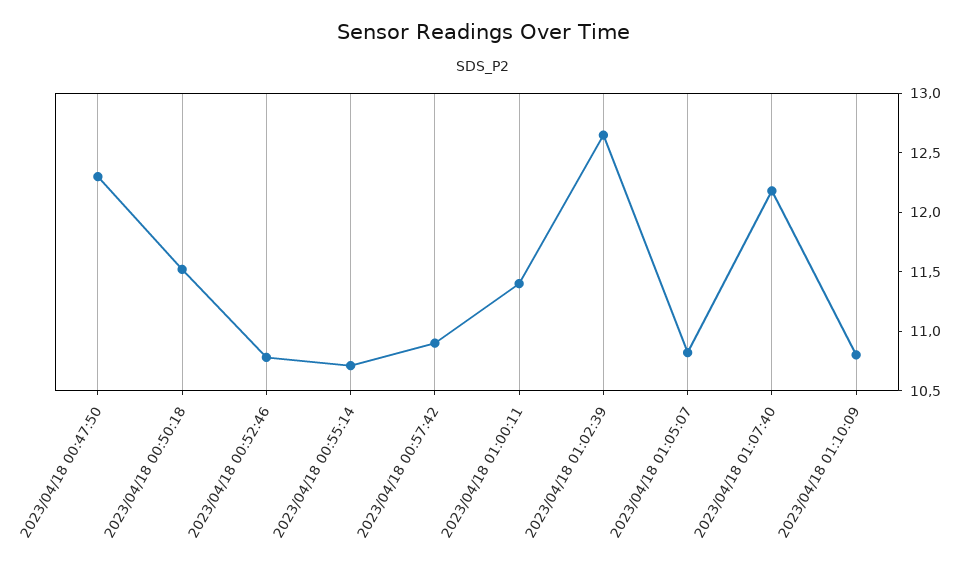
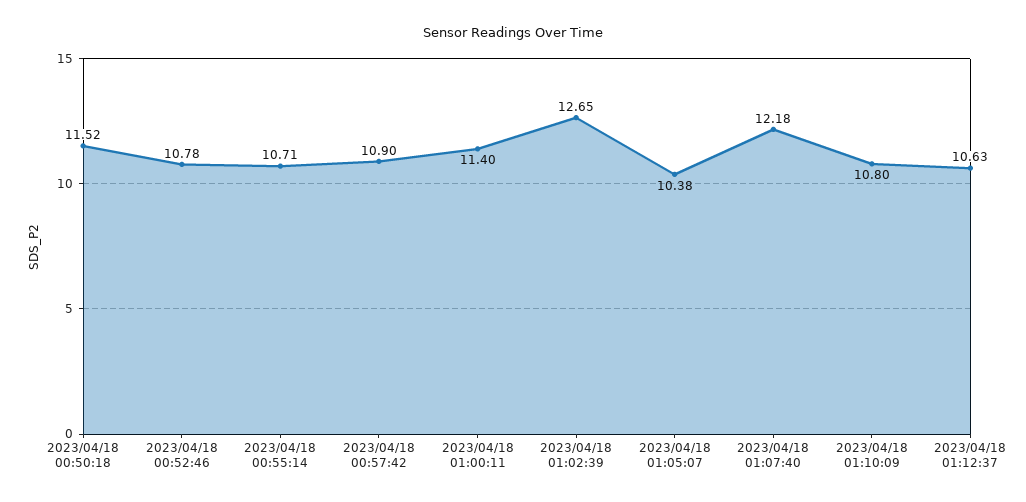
2023/04/18 00:47:50: 12.3 -> none
2023/04/18 01:05:07: 10.8 -> 10.38
2023/04/18 01:12:37: none -> 10.63

